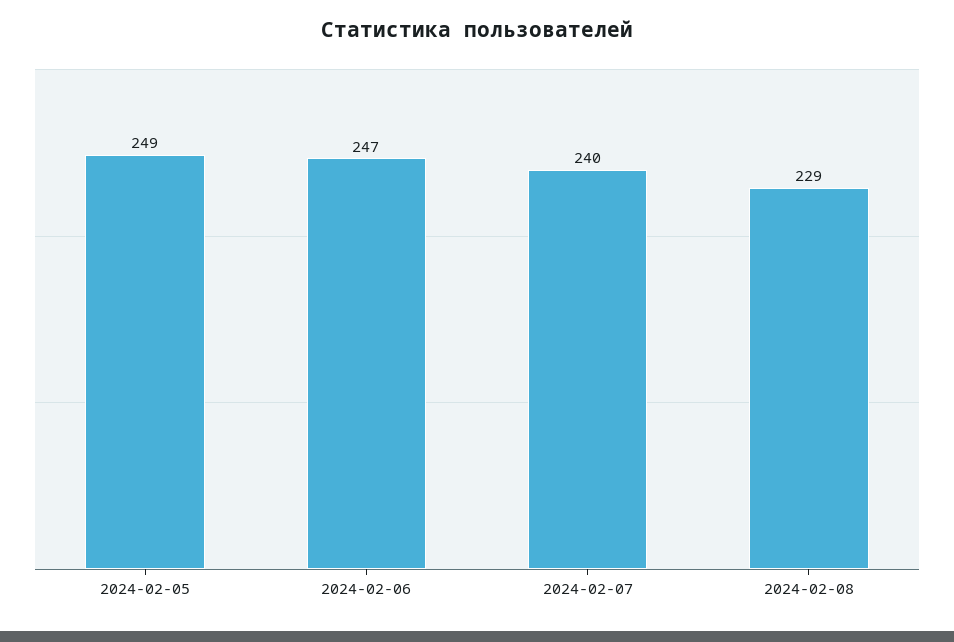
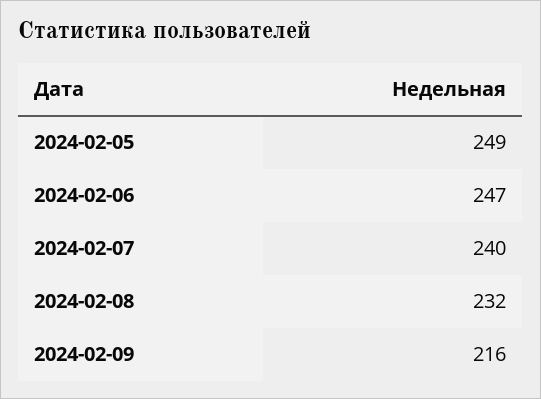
2024-02-08: 229 -> 232
2024-02-09: none -> 216

